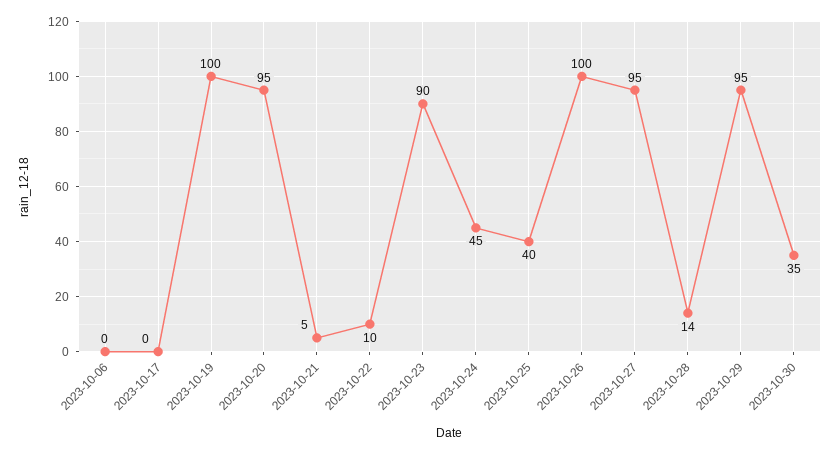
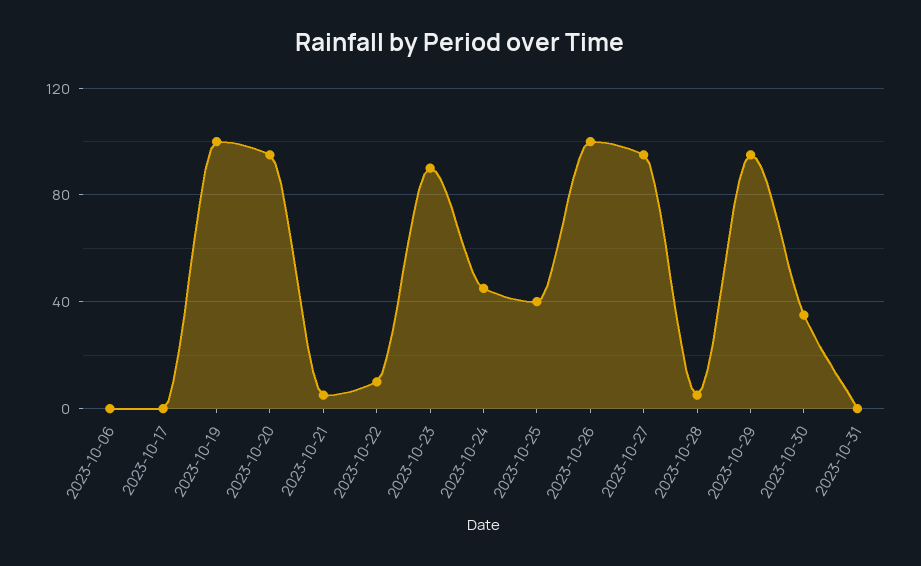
2023-10-28: 14 -> 5
2023-10-31: none -> 0

